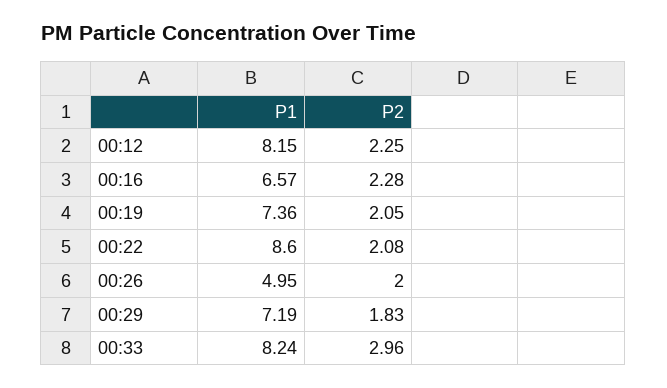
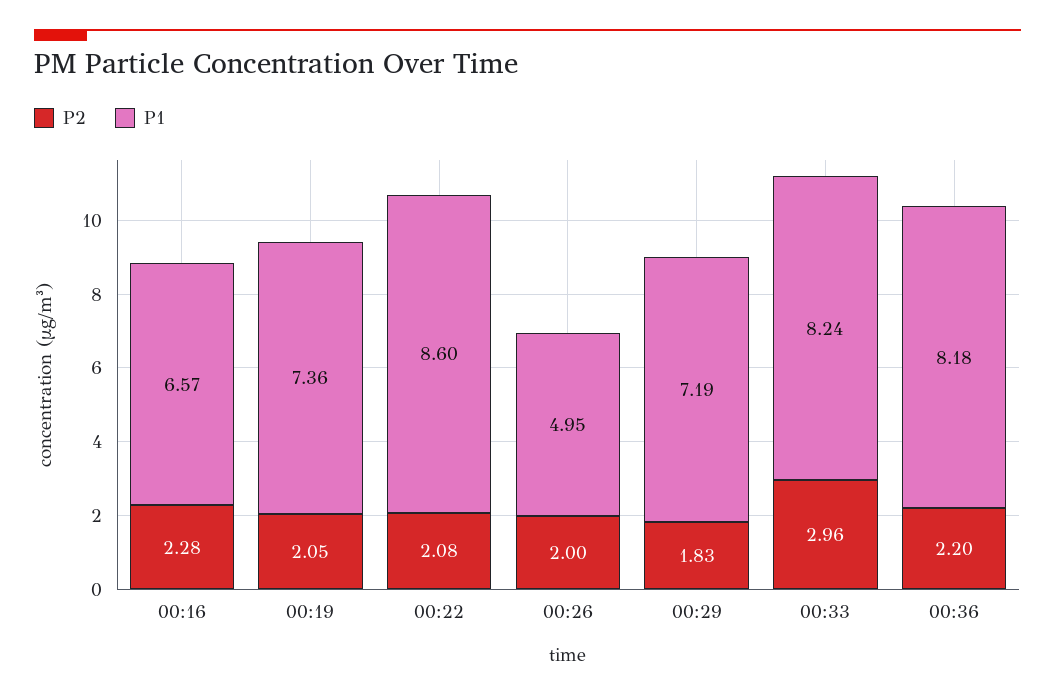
P1, 00:12: 8.15 -> none
P2, 00:12: 2.25 -> none
P2, 00:36: none -> 2.2
P1, 00:36: none -> 8.18

